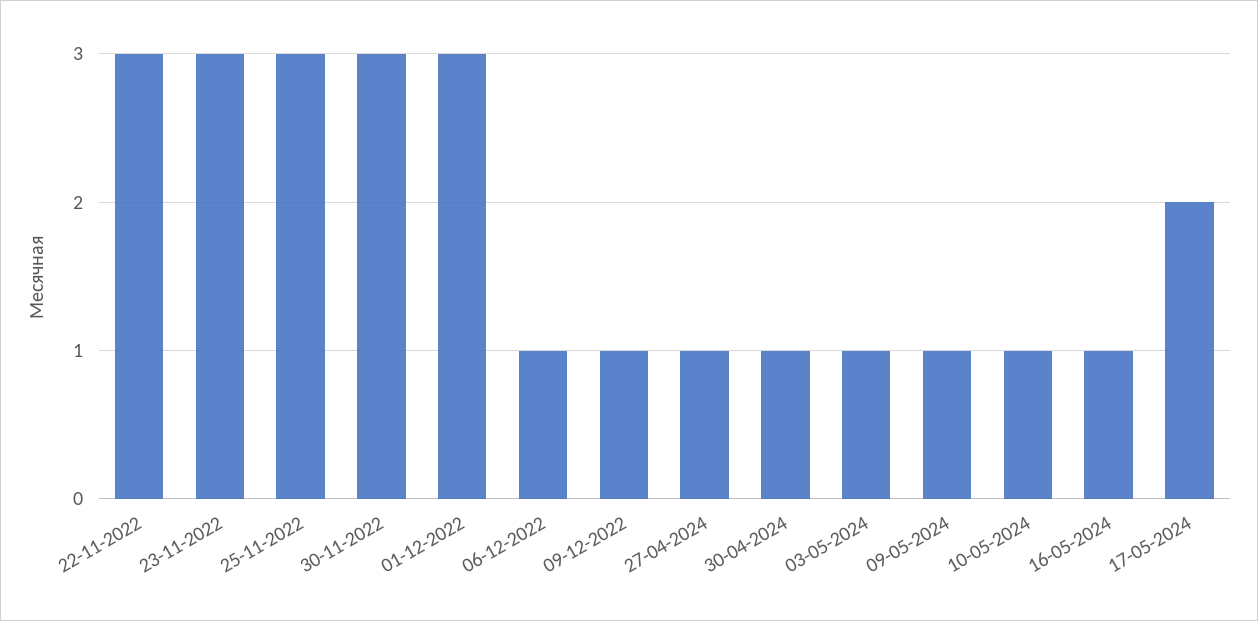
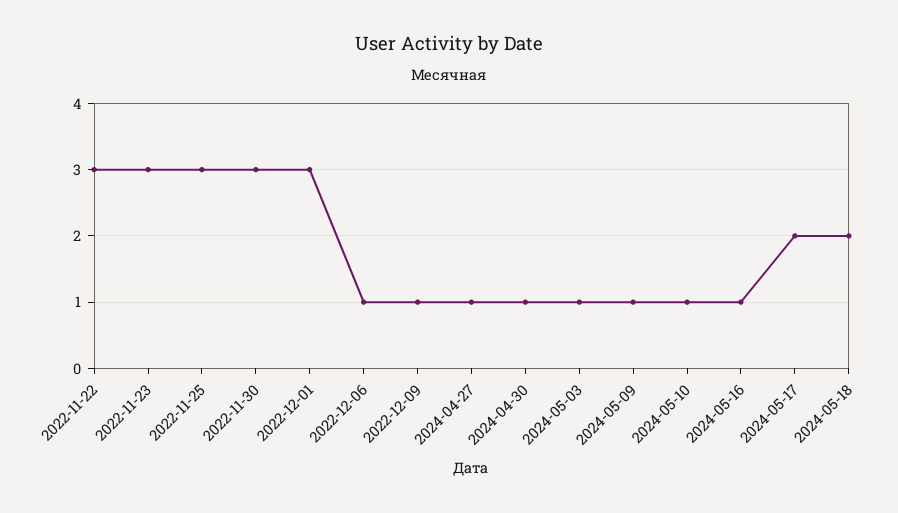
2024-05-18: none -> 2

